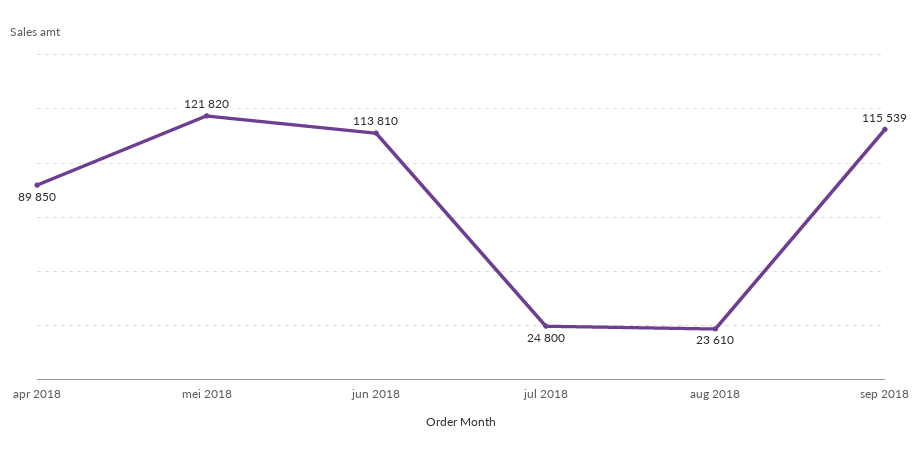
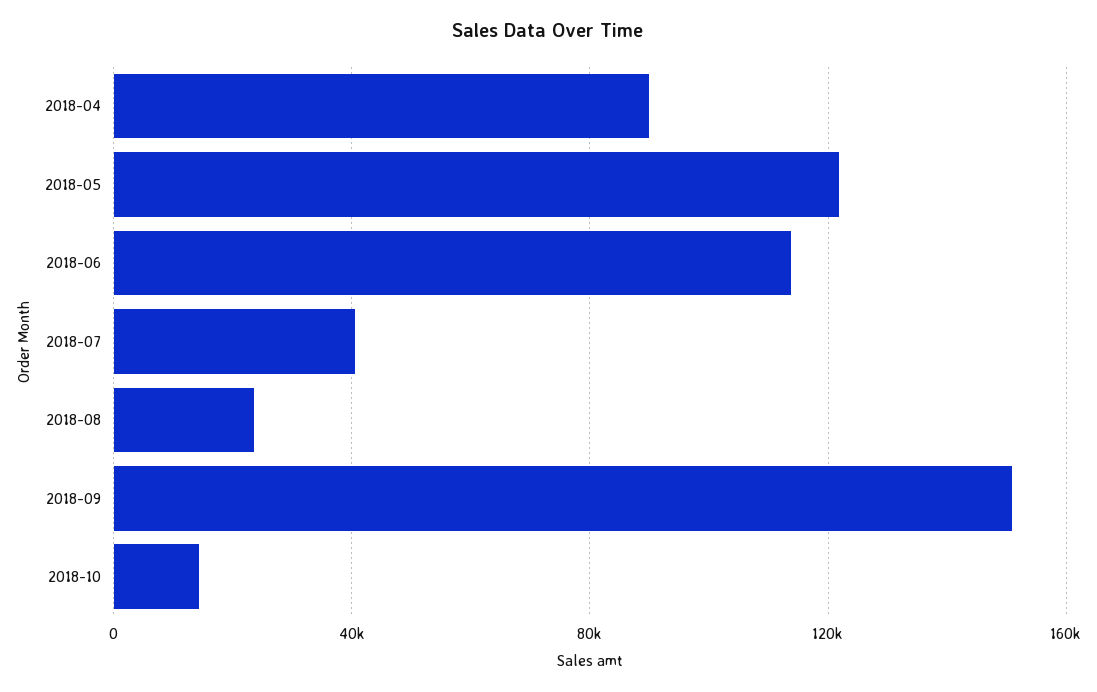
jul 2018: 24800 -> 40000
sep 2018: 115539 -> 150000
2018-10: none -> 15000

